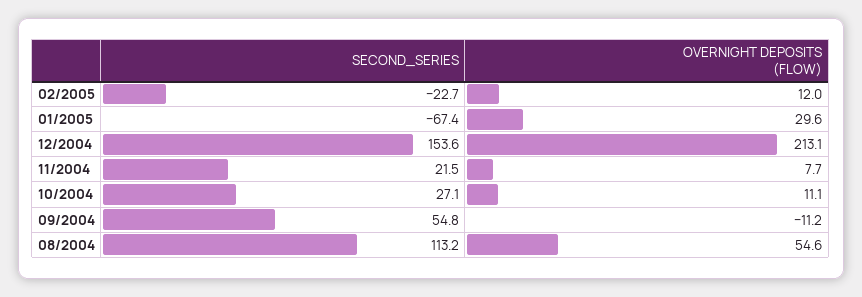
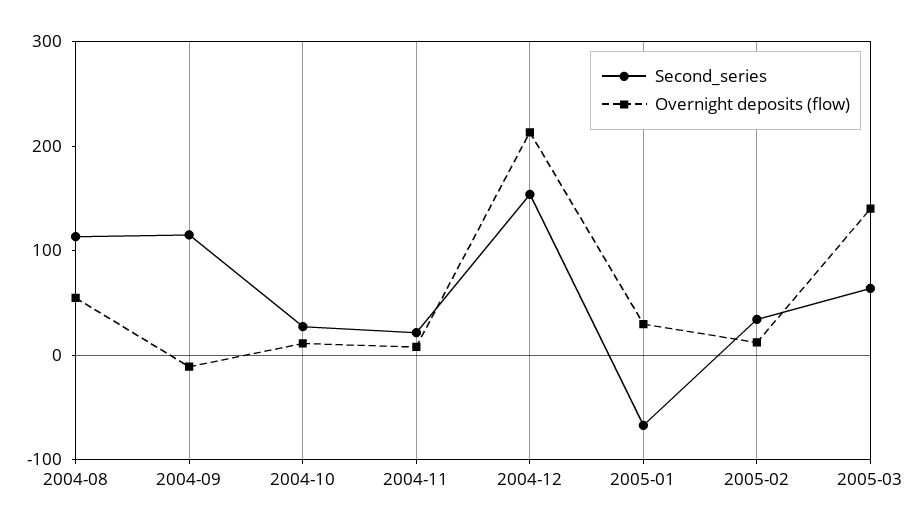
SECOND_SERIES, 02/2005: -22.7 -> 40
SECOND_SERIES, 09/2004: 54.8 -> 120
SECOND_SERIES, 2005-03: none -> 60
OVERNIGHT DEPOSITS (FLOW), 2005-03: none -> 140

